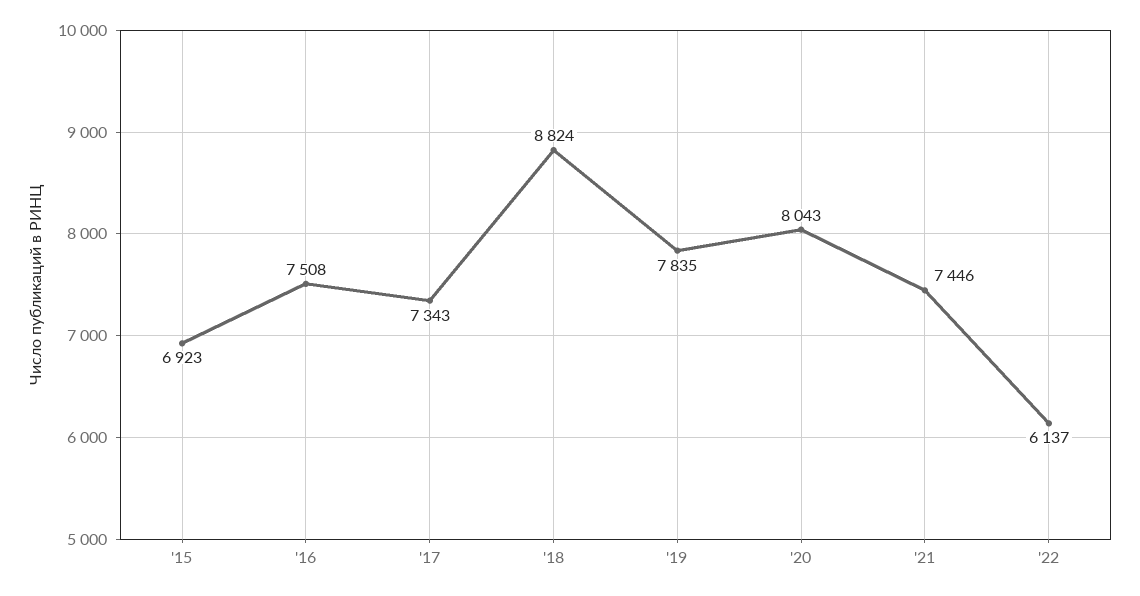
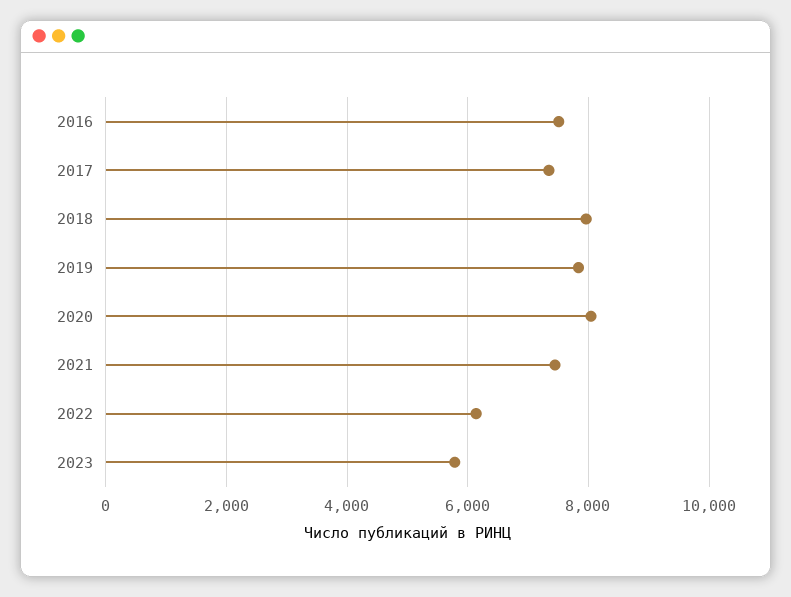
'15: 6923 -> none
'18: 8824 -> 8000
2023: none -> 5800

